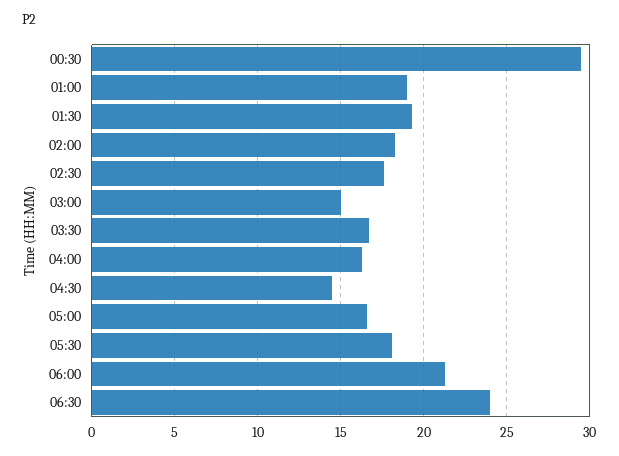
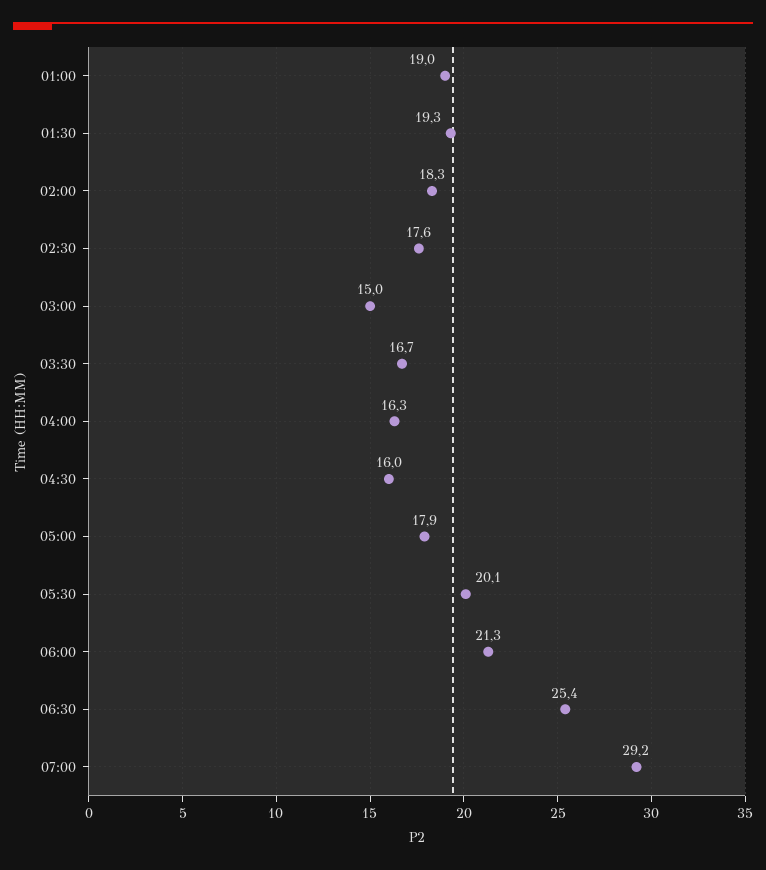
00:30: 29.5 -> none
04:30: 14.5 -> 16
05:00: 16.5 -> 17.9
05:30: 18 -> 20.1
06:30: 24 -> 25.4
07:00: none -> 29.2

